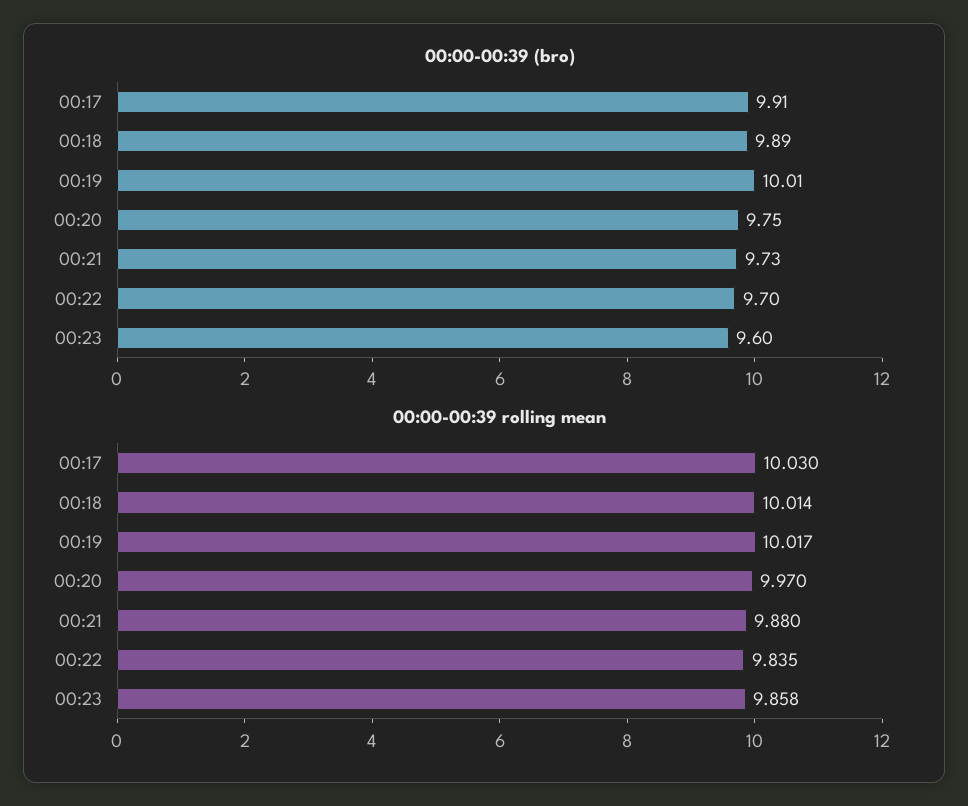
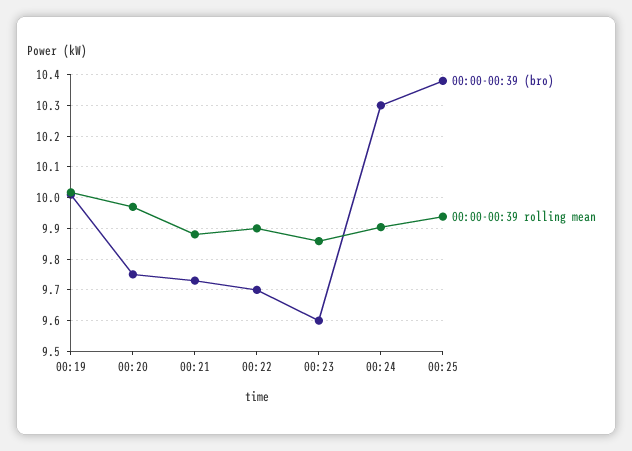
00:00-00:39 (bro), 00:17: 9.91 -> none
00:00-00:39 (bro), 00:18: 9.89 -> none
00:00-00:39 rolling mean, 00:17: 10.03 -> none
00:00-00:39 rolling mean, 00:18: 10.014 -> none
00:00-00:39 rolling mean, 00:22: 9.835 -> 9.9
00:00-00:39 (bro), 00:24: none -> 10.3
00:00-00:39 rolling mean, 00:24: none -> 9.9
00:00-00:39 (bro), 00:25: none -> 10.38
00:00-00:39 rolling mean, 00:25: none -> 9.94

